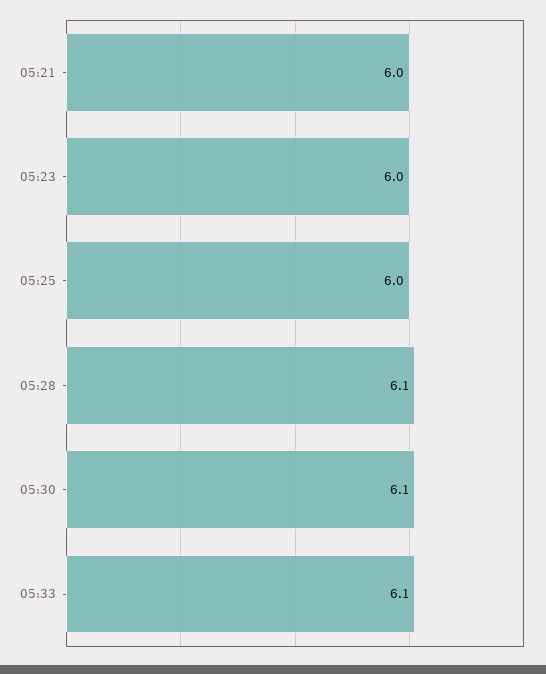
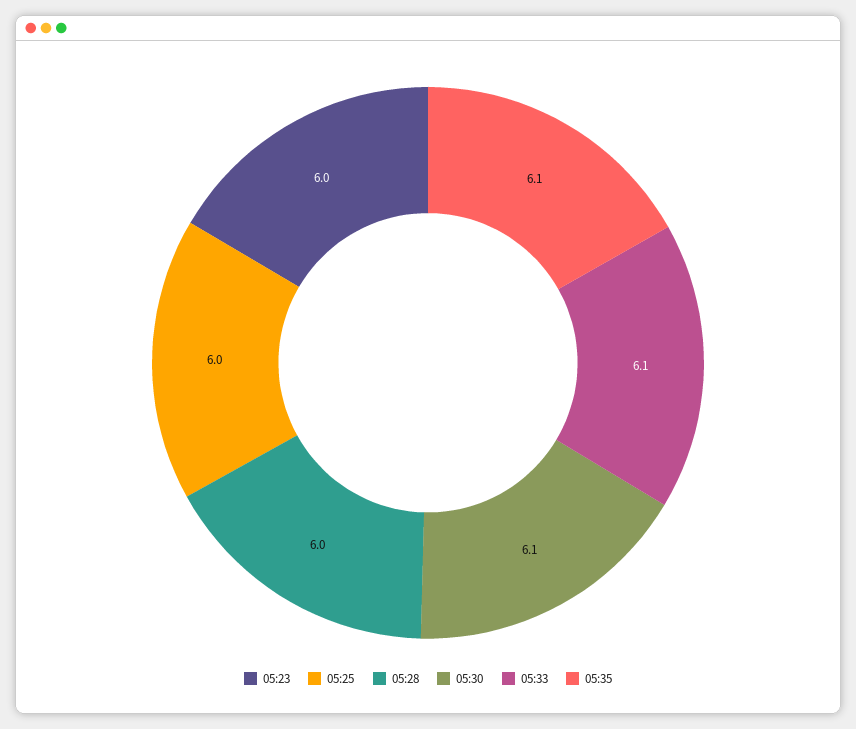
05:21: 6 -> none
05:28: 6.1 -> 6
05:35: none -> 6.1

